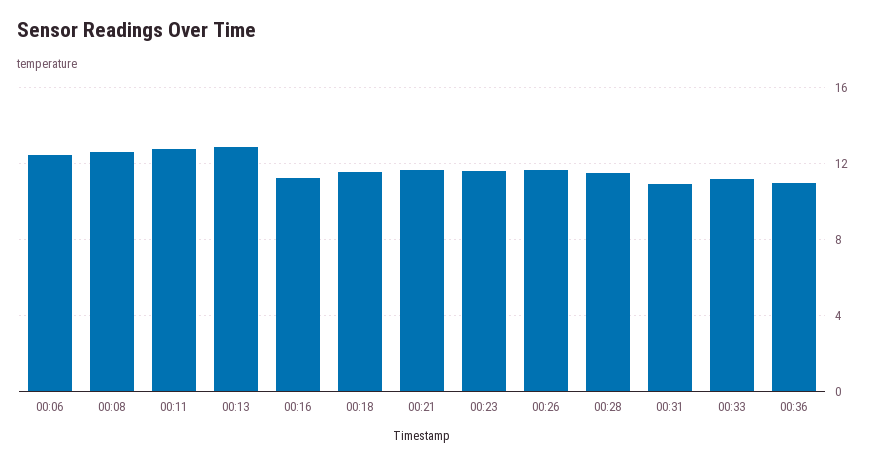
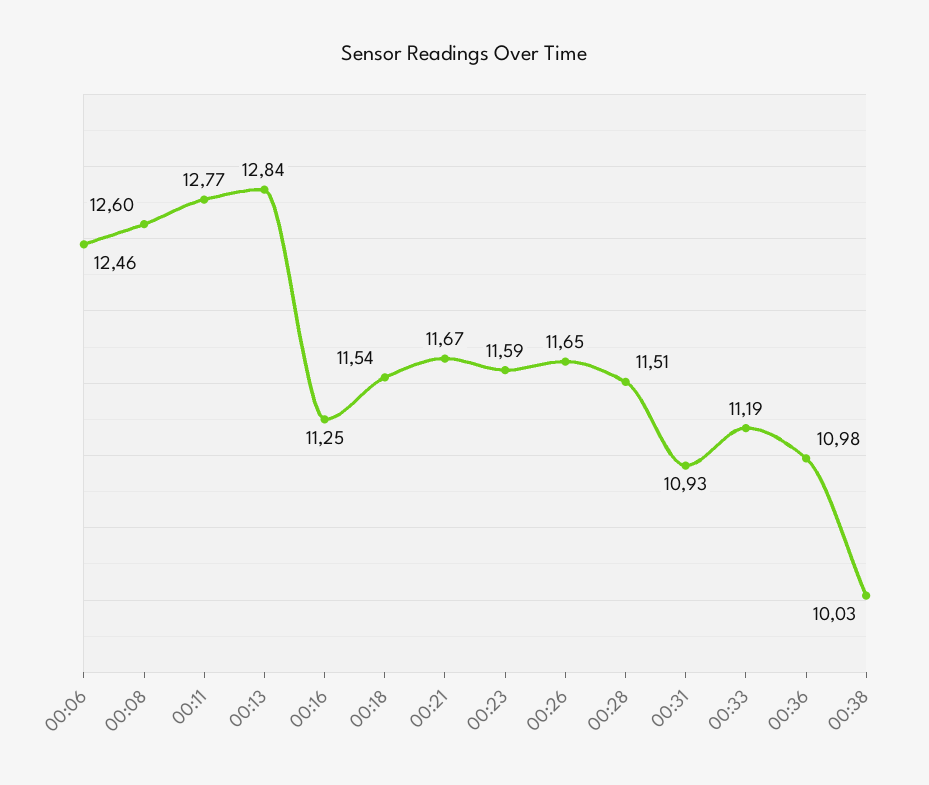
00:38: none -> 10.03

